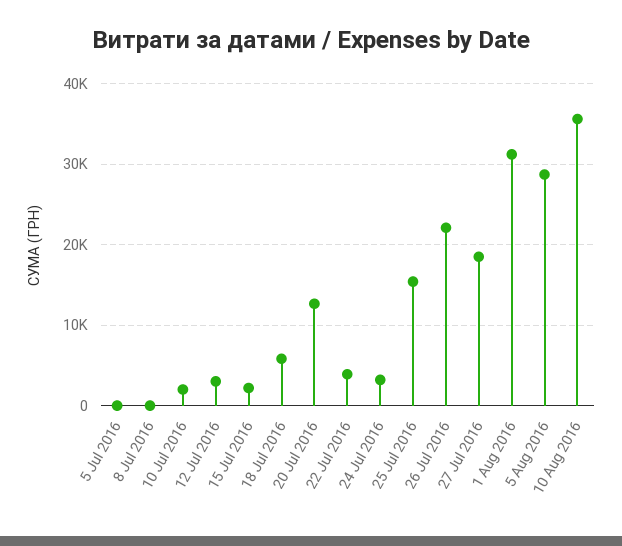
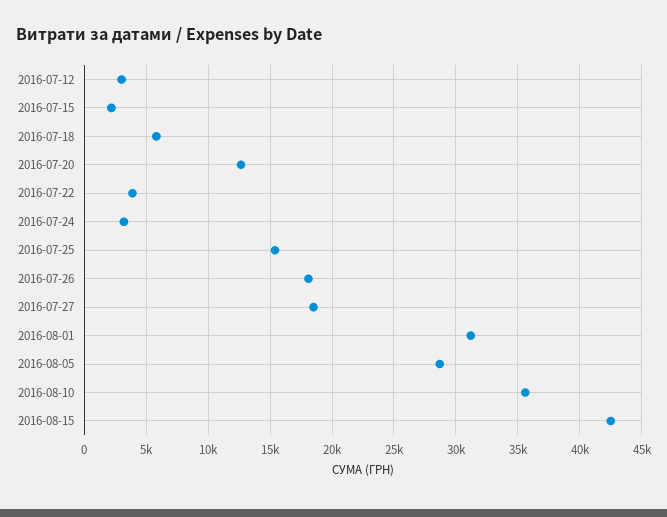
5 Jul 2016: 0 -> none
8 Jul 2016: 0 -> none
10 Jul 2016: 2000 -> none
26 Jul 2016: 22000 -> 18000
2016-08-15: none -> 42500

